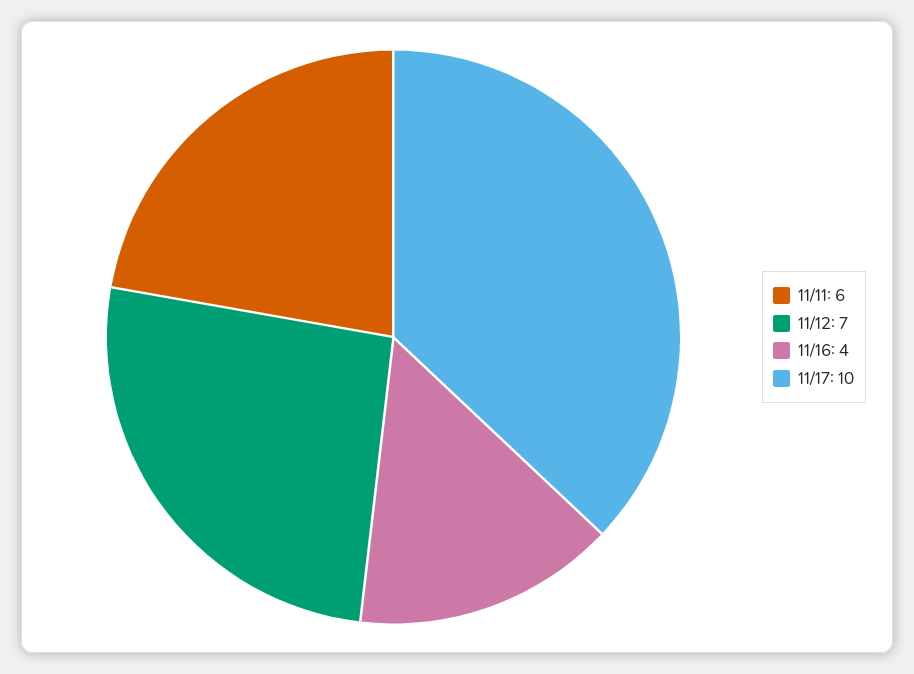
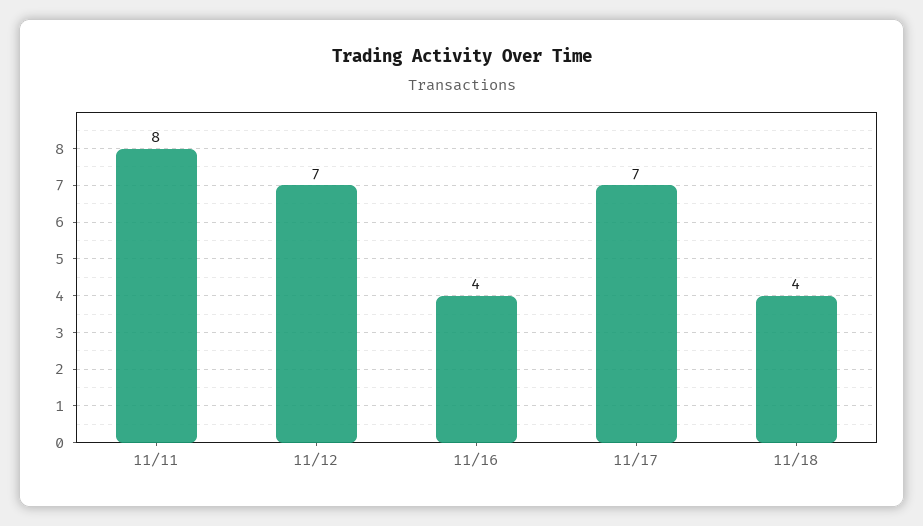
11/11: 6 -> 8
11/17: 10 -> 7
11/18: none -> 4

